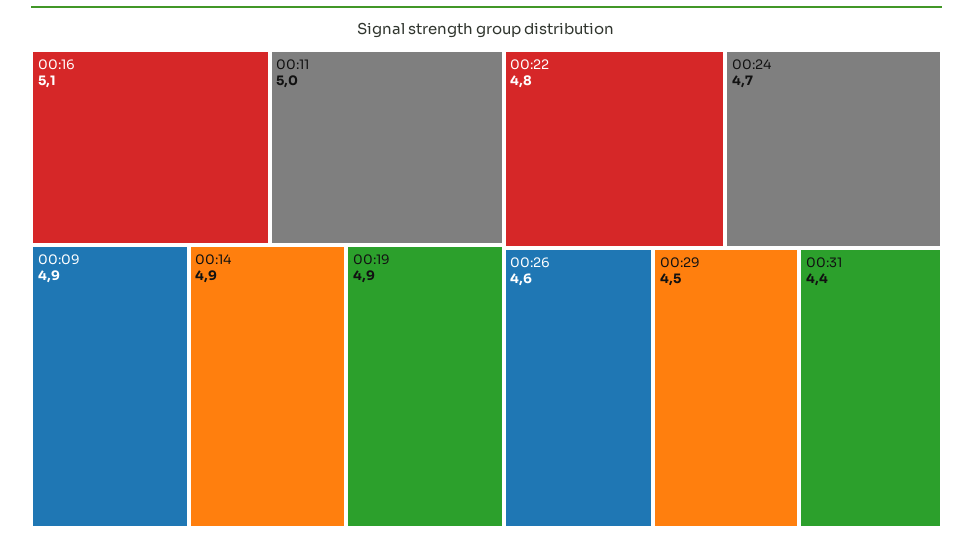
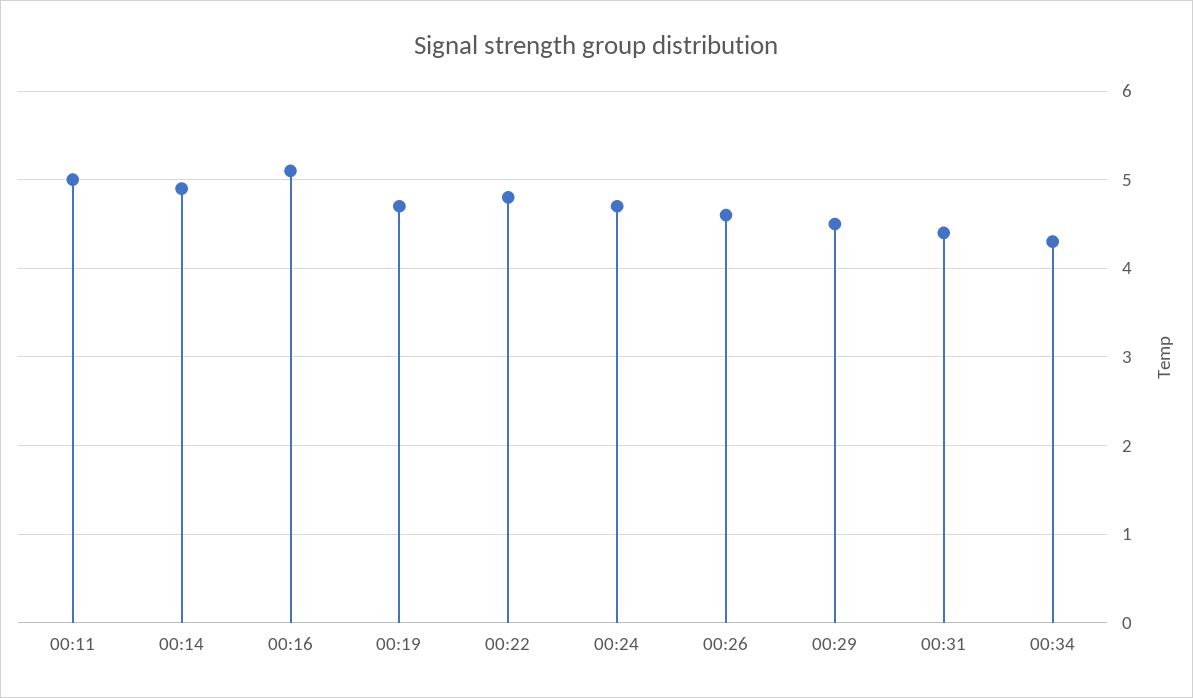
00:09: 4.9 -> none
00:19: 4.9 -> 4.7
00:34: none -> 4.3

